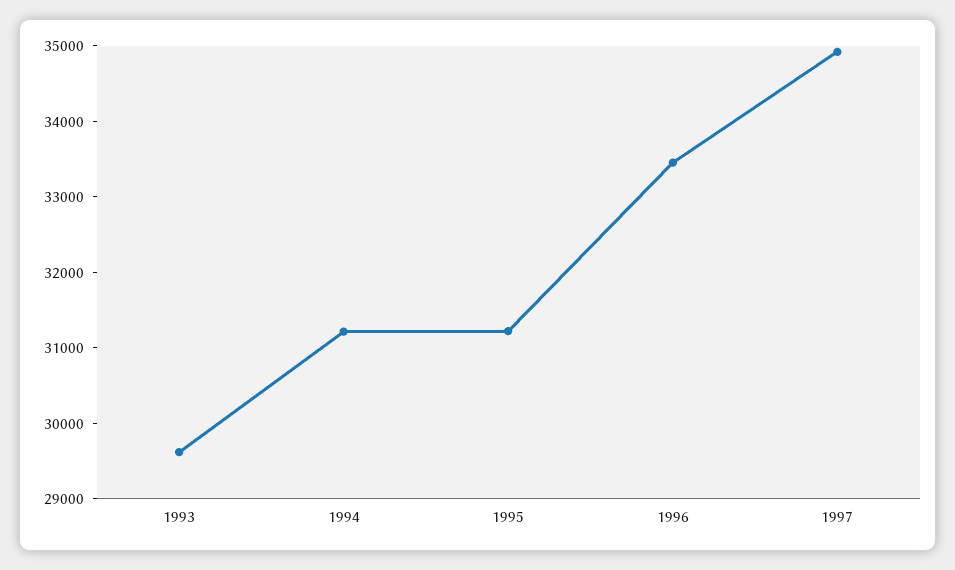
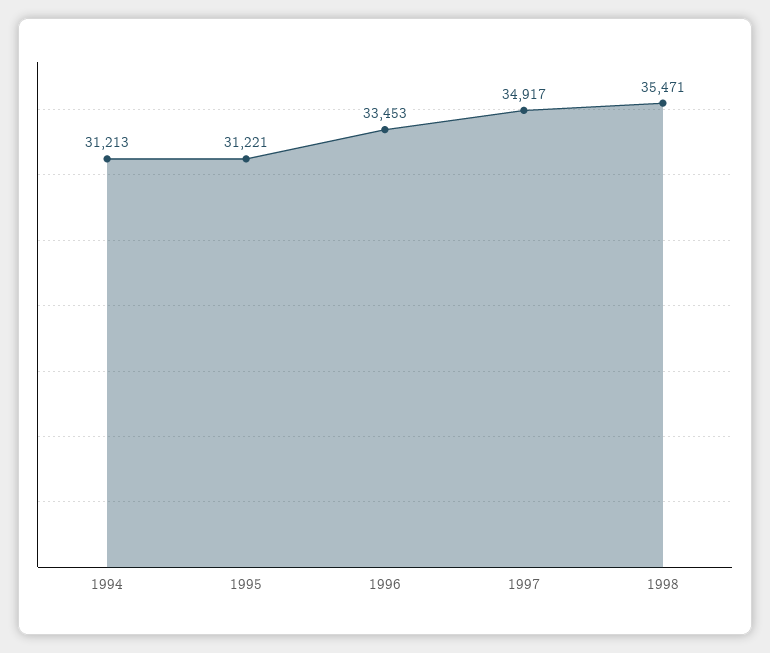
1993: 29600 -> none
1998: none -> 35471

